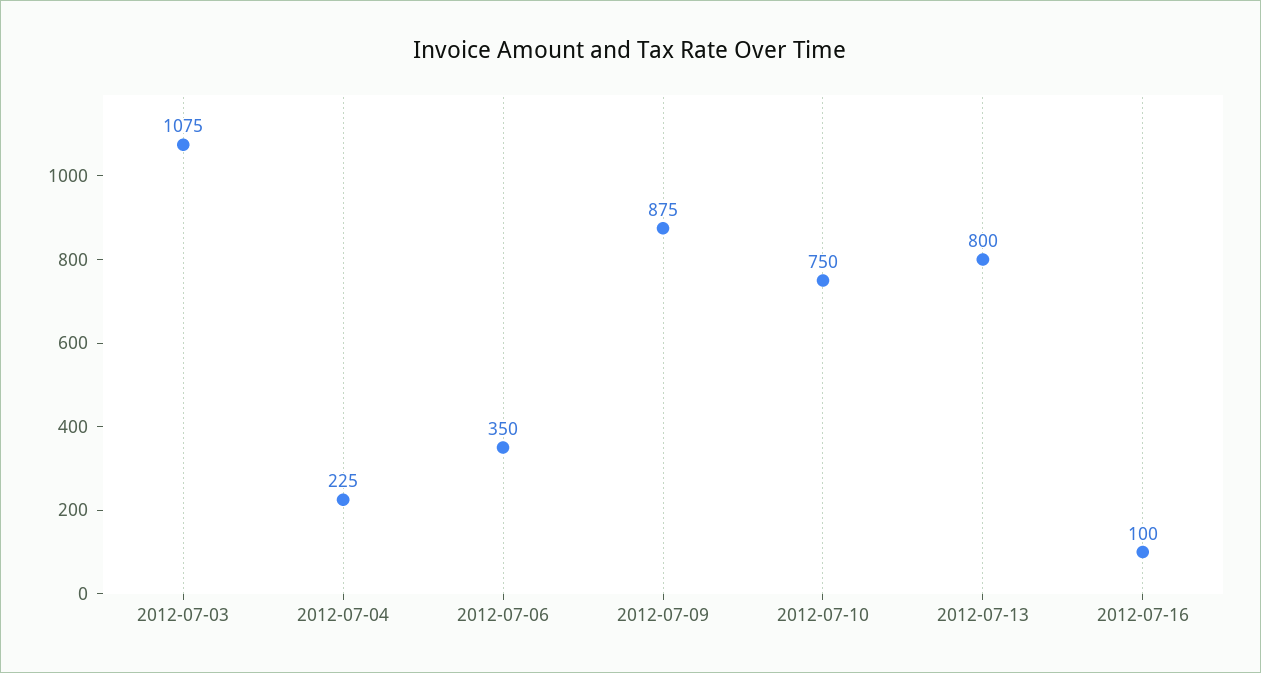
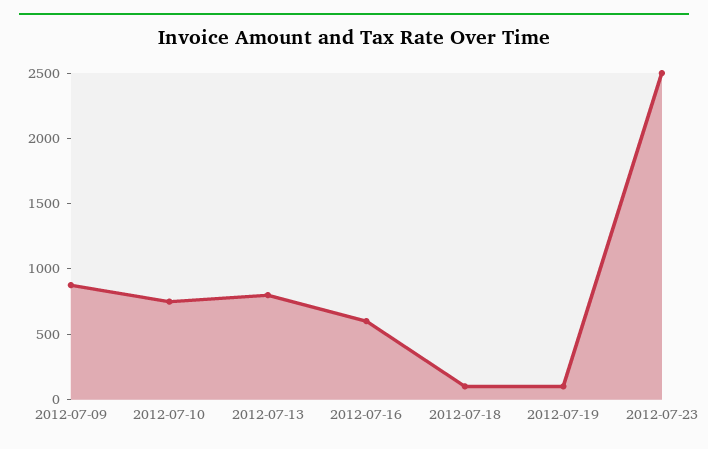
2012-07-03: 1075 -> none
2012-07-04: 225 -> none
2012-07-06: 350 -> none
2012-07-16: 100 -> 600
2012-07-18: none -> 100
2012-07-19: none -> 100
2012-07-23: none -> 2500

